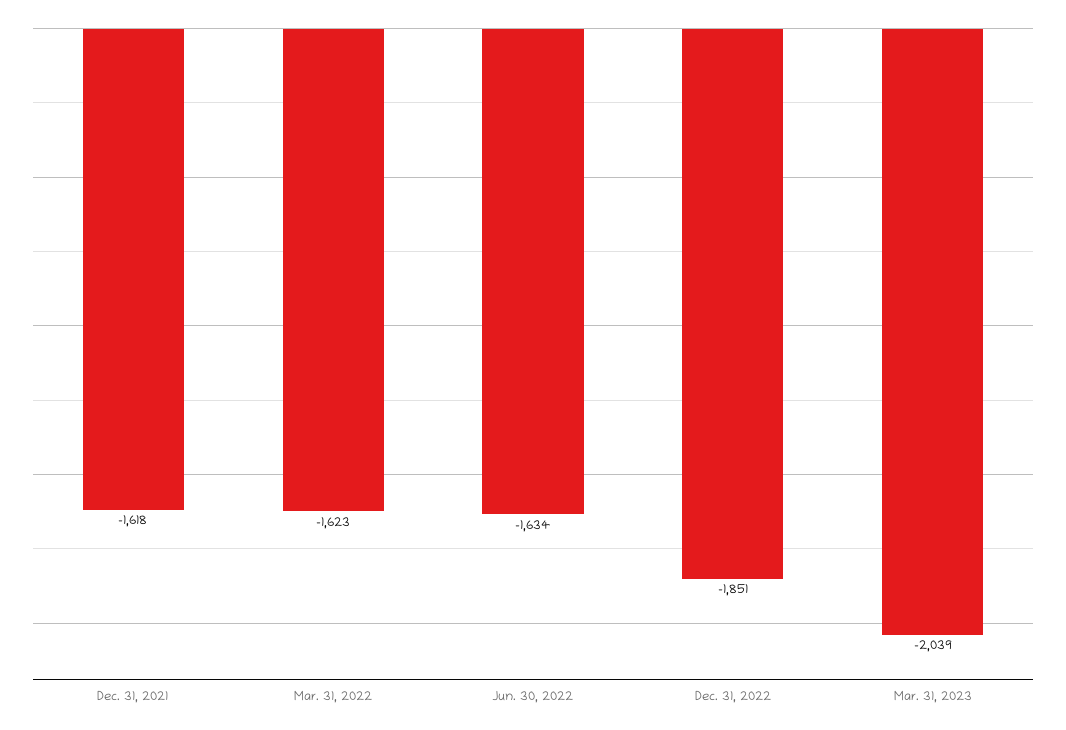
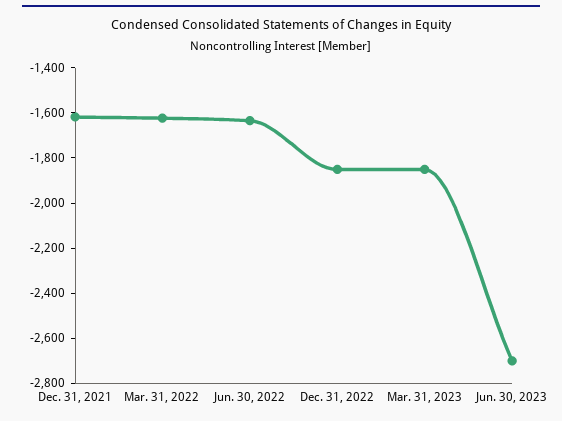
Mar. 31, 2023: -2039 -> -1850
Jun. 30, 2023: none -> -2700

